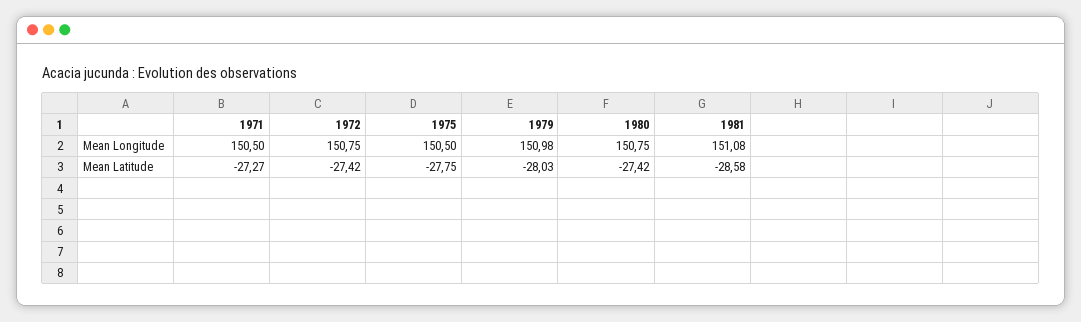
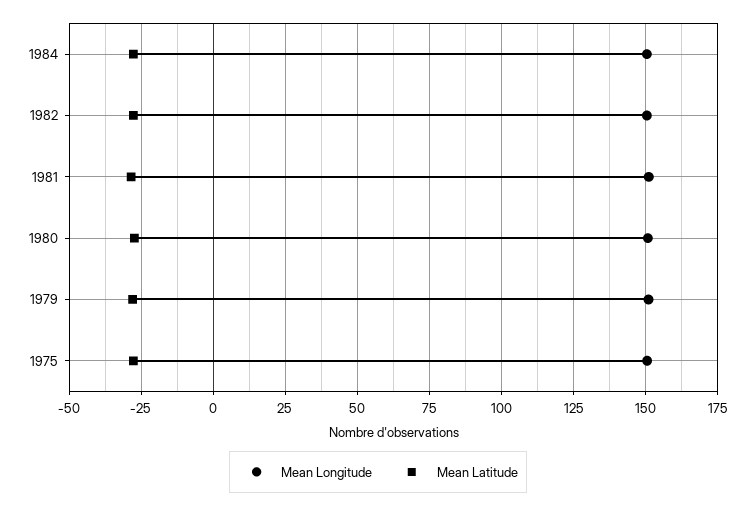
Mean Longitude, 1971: 150.5 -> none
Mean Longitude, 1972: 150.75 -> none
Mean Latitude, 1971: -27.27 -> none
Mean Latitude, 1972: -27.42 -> none
Mean Longitude, 1984: none -> 150
Mean Latitude, 1984: none -> -27.5
Mean Longitude, 1982: none -> 150
Mean Latitude, 1982: none -> -27.5

